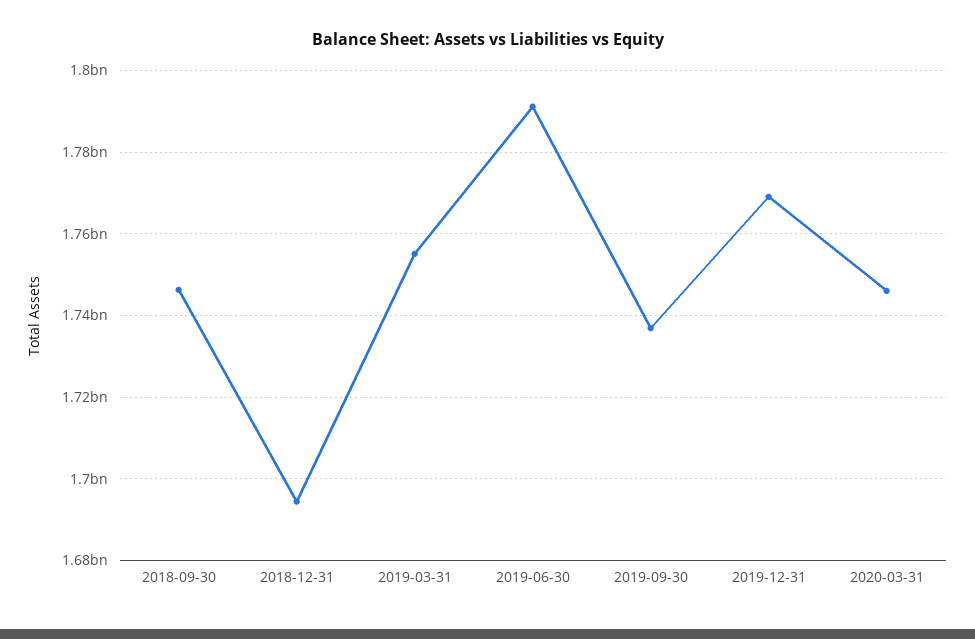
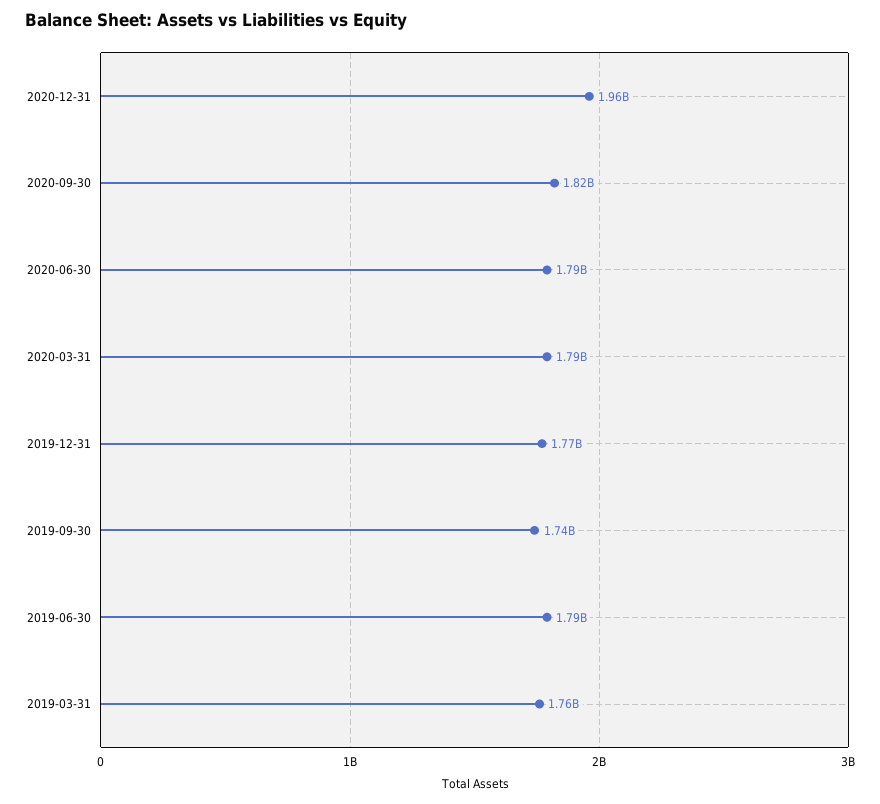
2018-09-30: 1746000000 -> none
2018-12-31: 1694000000 -> none
2020-03-31: 1746000000 -> 1790000000
2020-12-31: none -> 1960000000
2020-09-30: none -> 1820000000
2020-06-30: none -> 1790000000

